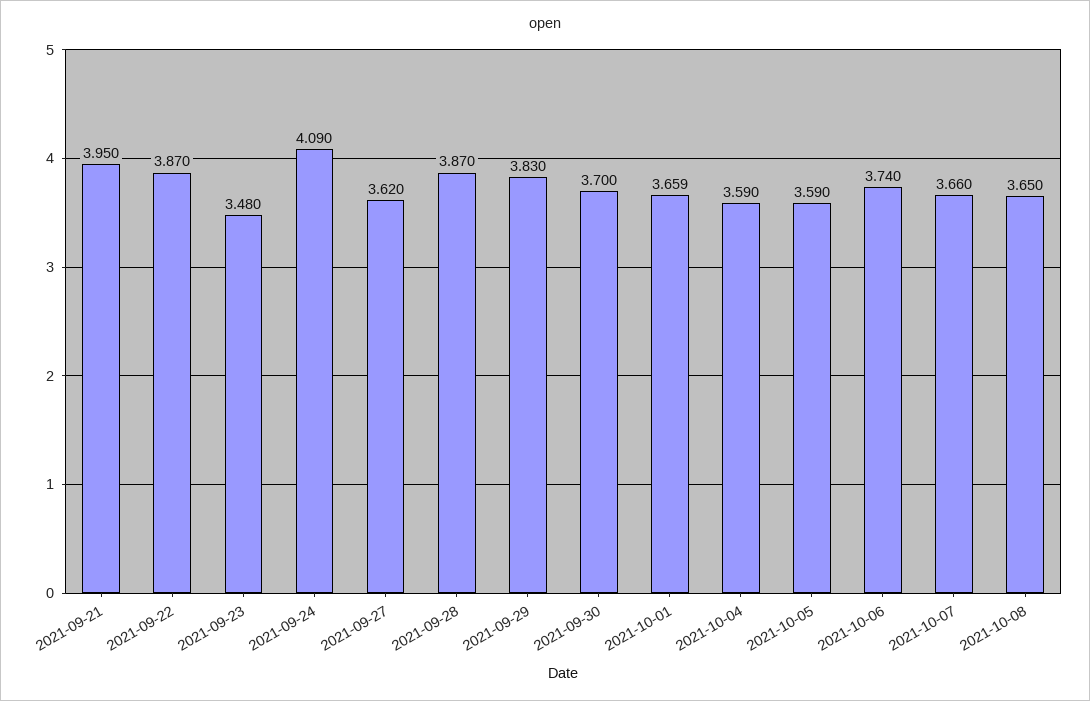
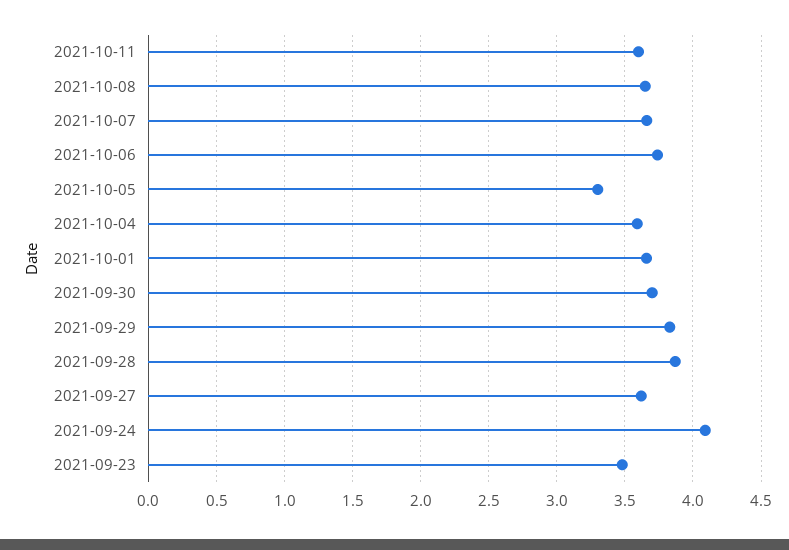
2021-09-21: 3.95 -> none
2021-09-22: 3.87 -> none
2021-10-05: 3.59 -> 3.3
2021-10-11: none -> 3.6

